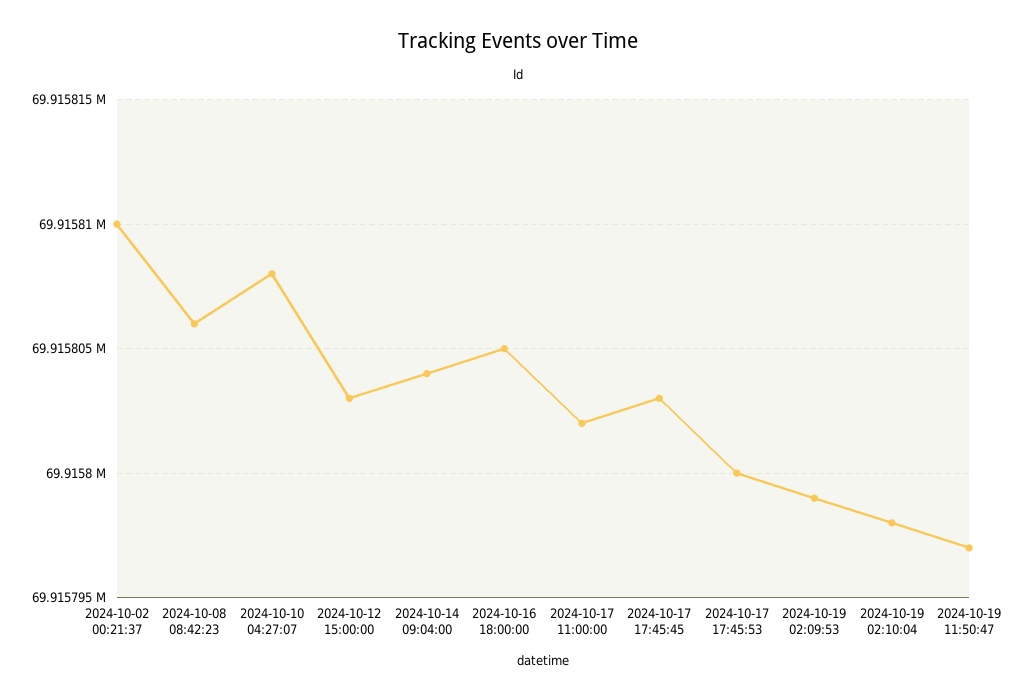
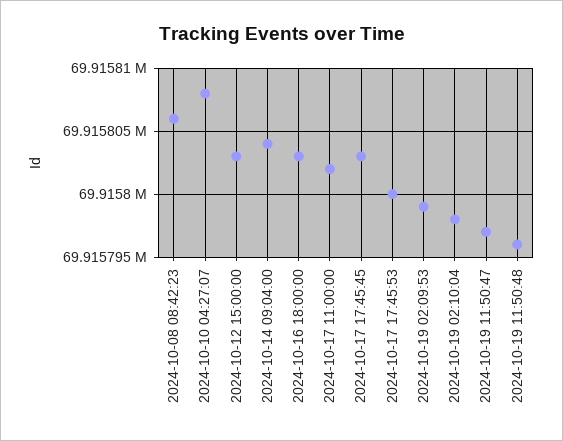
2024-10-02 00:21:37: 69915810 -> none
2024-10-16 18:00:00: 69915805 -> 69915803
2024-10-19 11:50:48: none -> 69915796

